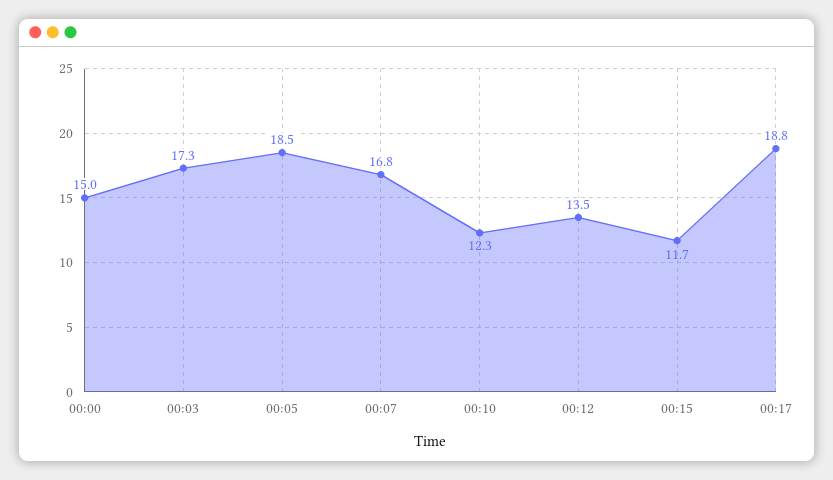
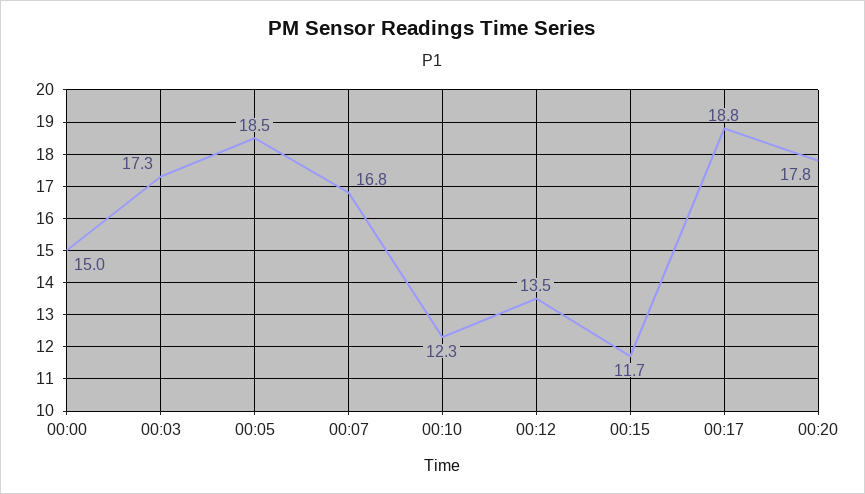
00:20: none -> 17.8

